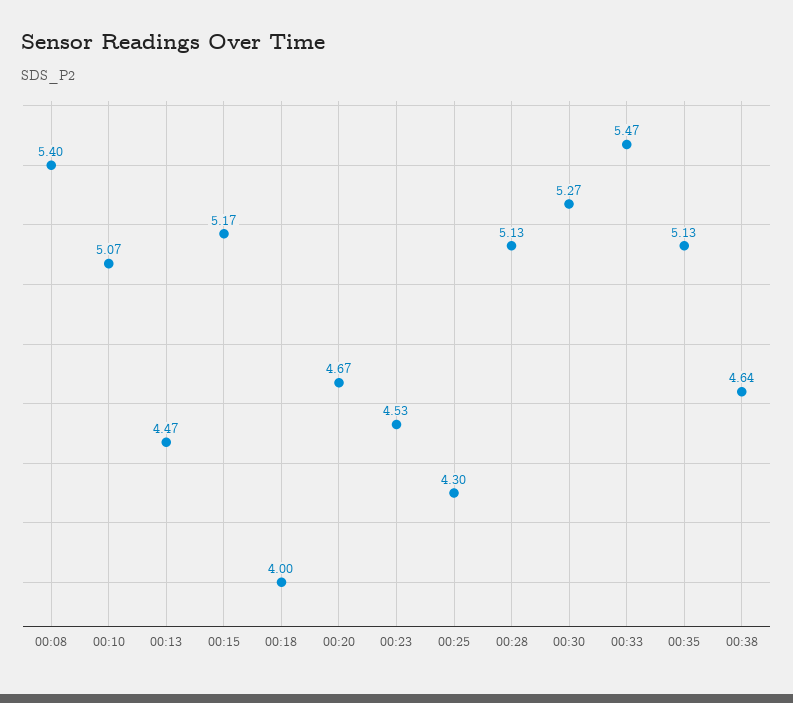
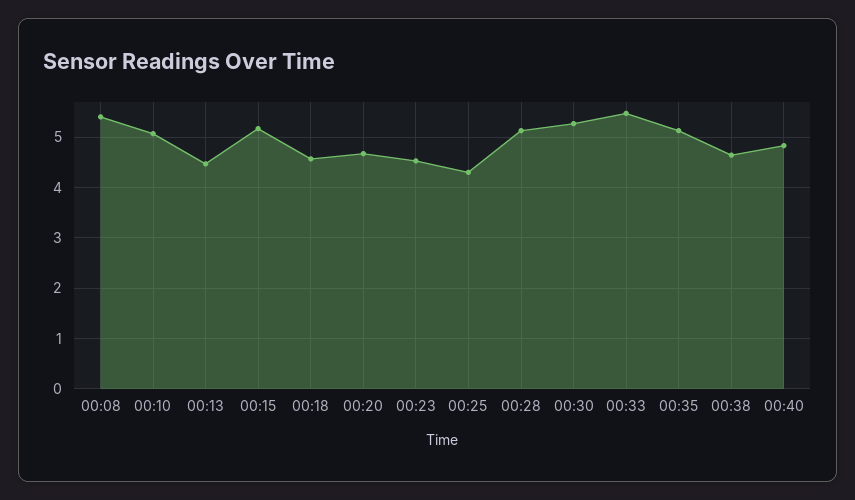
00:18: 4 -> 4.6
00:40: none -> 4.8

